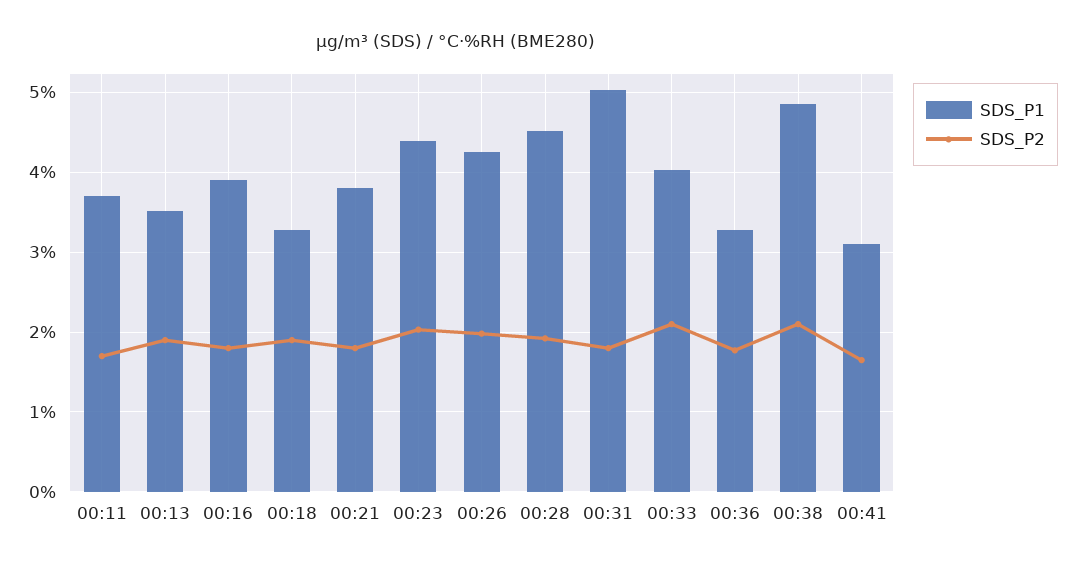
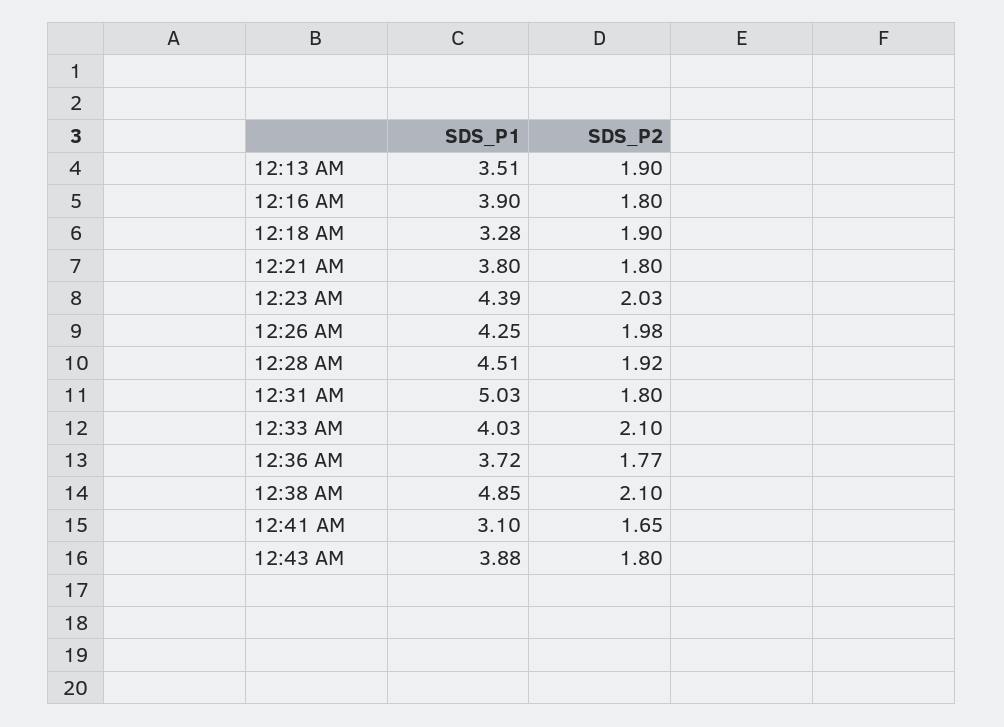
SDS_P1, 00:11: 3.7 -> none
SDS_P2, 00:11: 1.7 -> none
SDS_P1, 00:36: 3.3 -> 3.72
SDS_P1, 12:43 AM: none -> 3.88
SDS_P2, 12:43 AM: none -> 1.8

